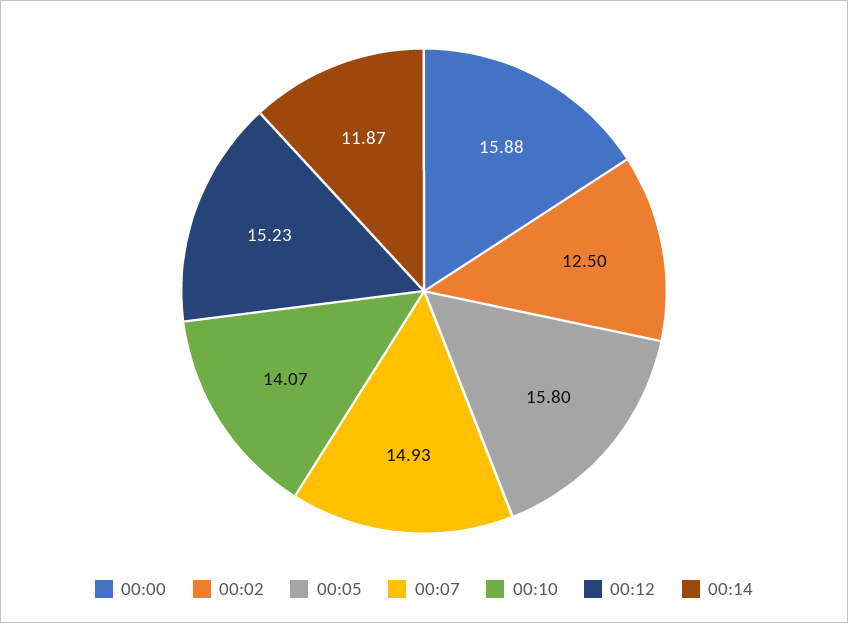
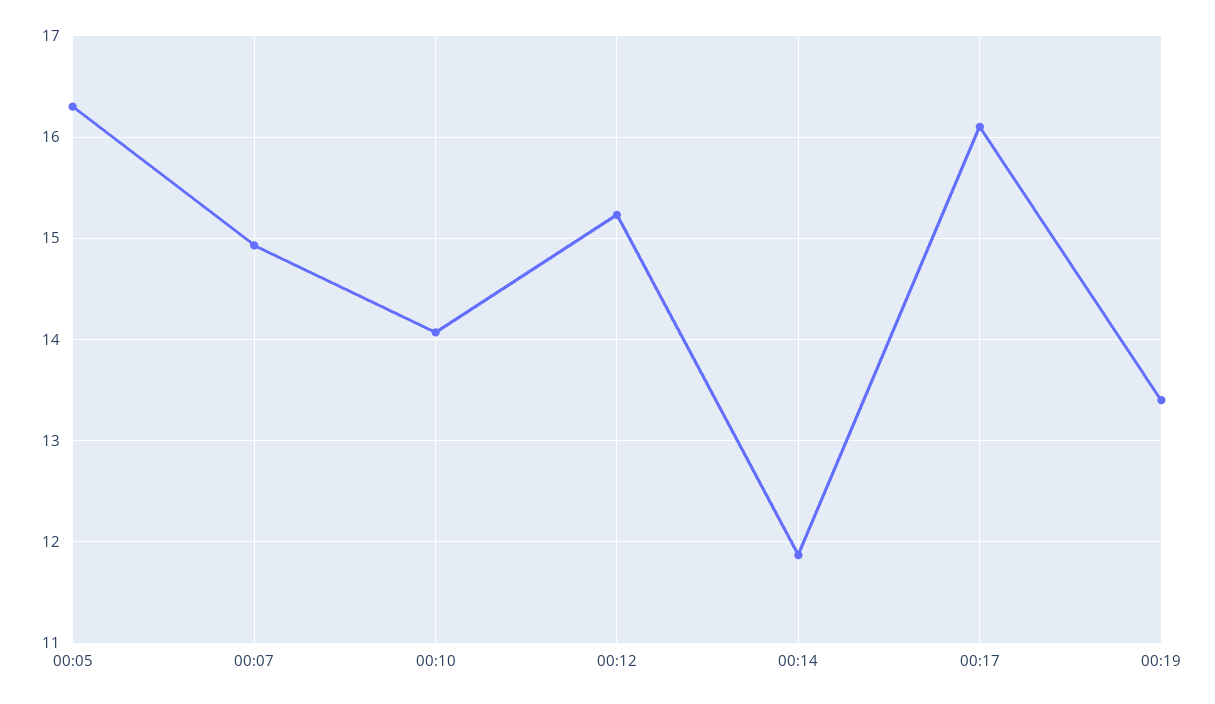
00:00: 15.88 -> none
00:02: 12.5 -> none
00:05: 15.8 -> 16.3
00:17: none -> 16.1
00:19: none -> 13.4

